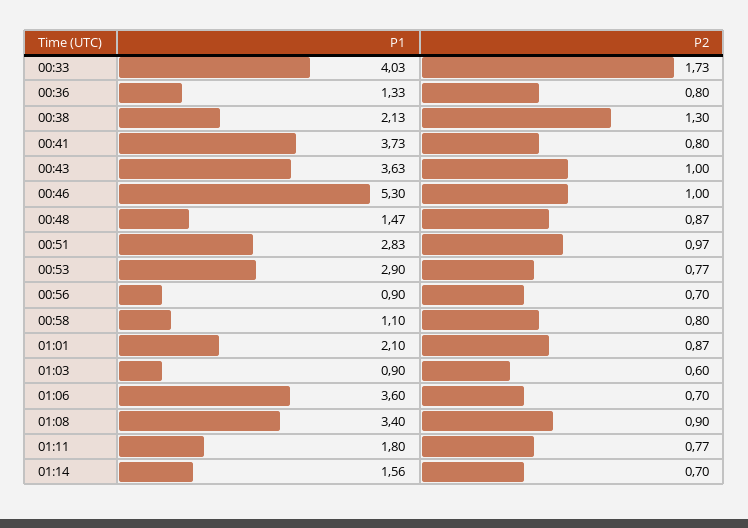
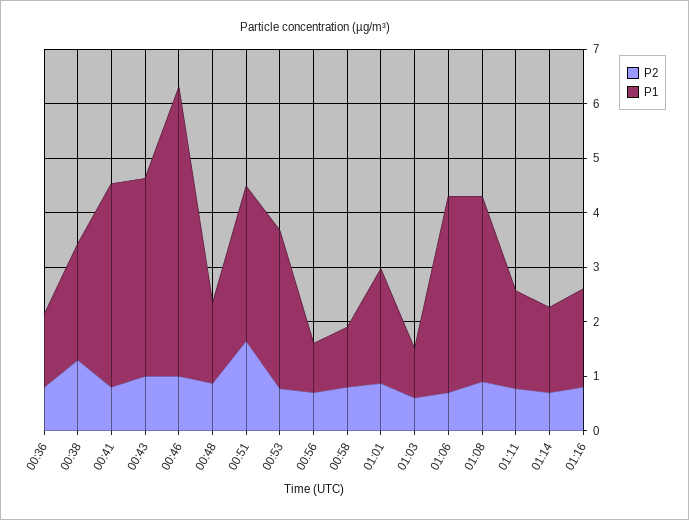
P1, 00:33: 4.03 -> none
P2, 00:33: 1.73 -> none
P2, 00:51: 0.97 -> 1.6
P2, 01:16: none -> 0.8
P1, 01:16: none -> 1.8

